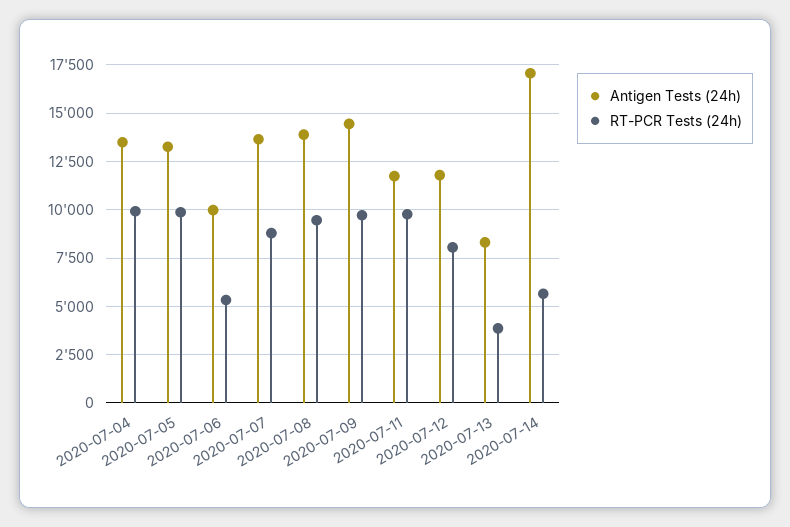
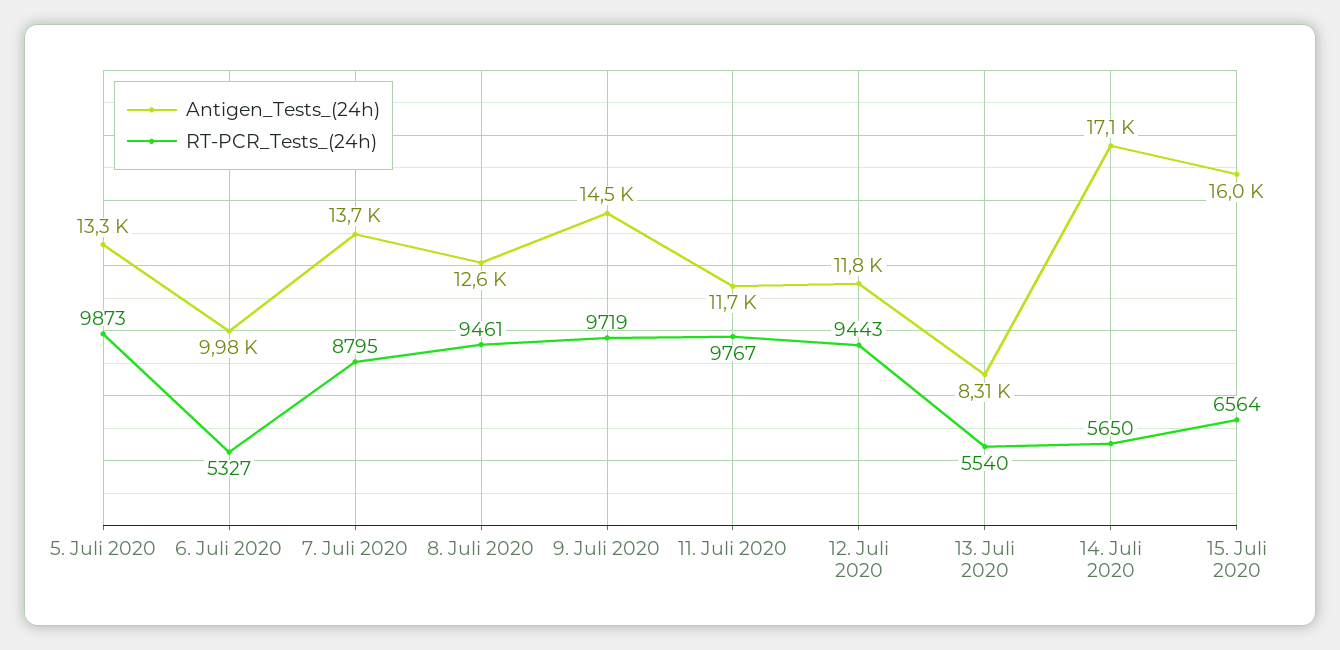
Antigen Tests (24h), 2020-07-04: 13500 -> none
RT-PCR Tests (24h), 2020-07-04: 10000 -> none
Antigen Tests (24h), 2020-07-08: 14000 -> 12600
RT-PCR Tests (24h), 2020-07-12: 8000 -> 9443
RT-PCR Tests (24h), 2020-07-13: 4000 -> 5540
Antigen Tests (24h), 15. Juli 2020: none -> 16000
RT-PCR Tests (24h), 15. Juli 2020: none -> 6564

